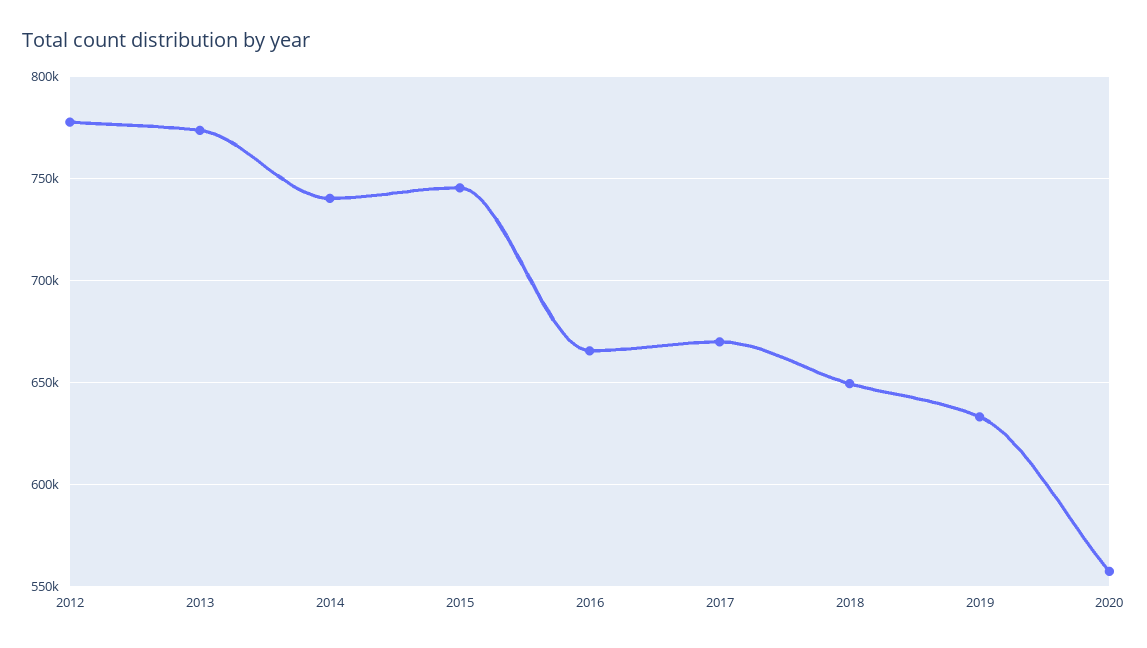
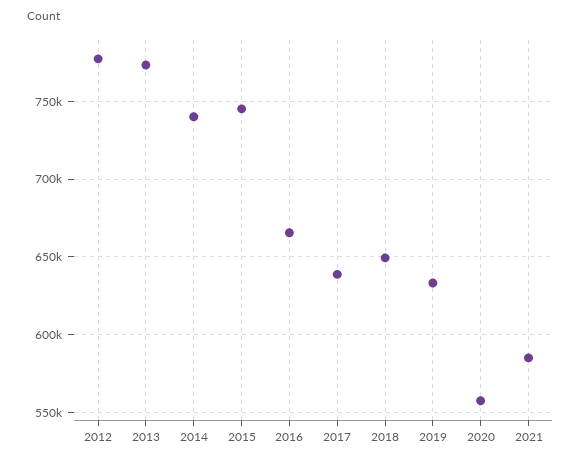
2017: 670000 -> 640000
2021: none -> 585000

